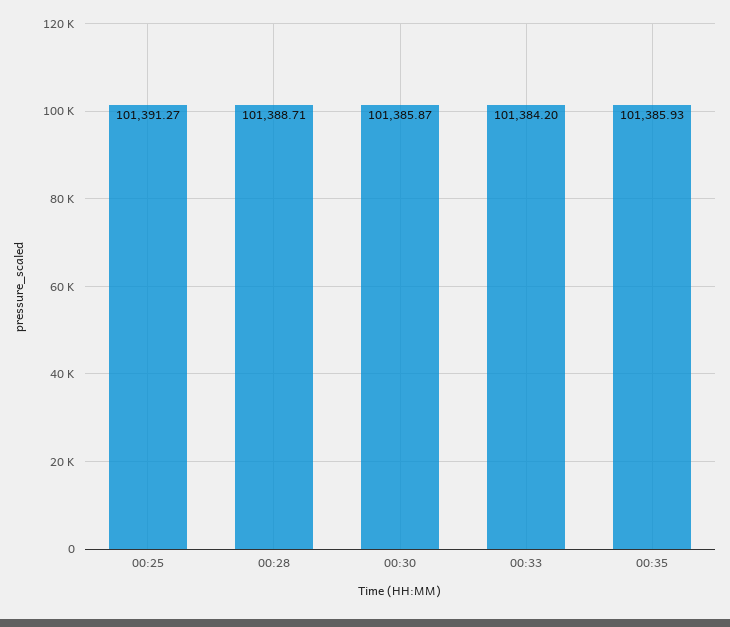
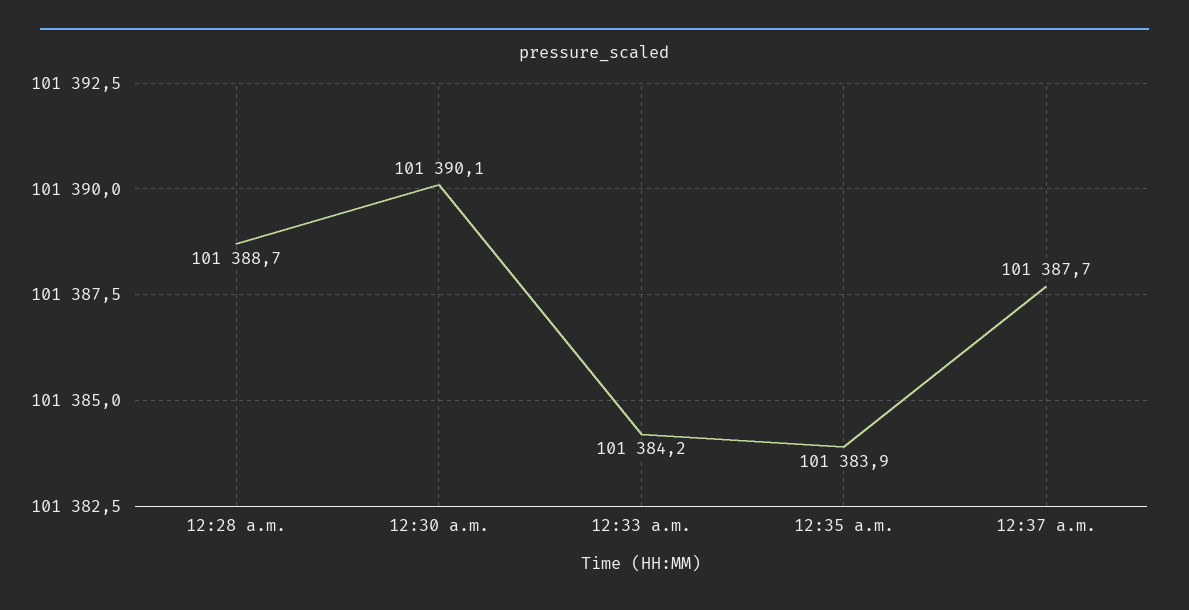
00:25: 101391.27 -> none
00:30: 101385.87 -> 101390.1
00:35: 101385.93 -> 101383.9
12:37 a.m.: none -> 101387.7

